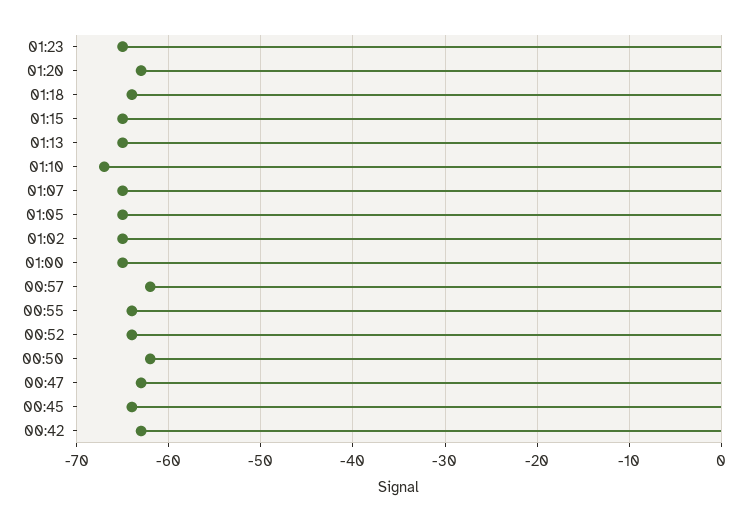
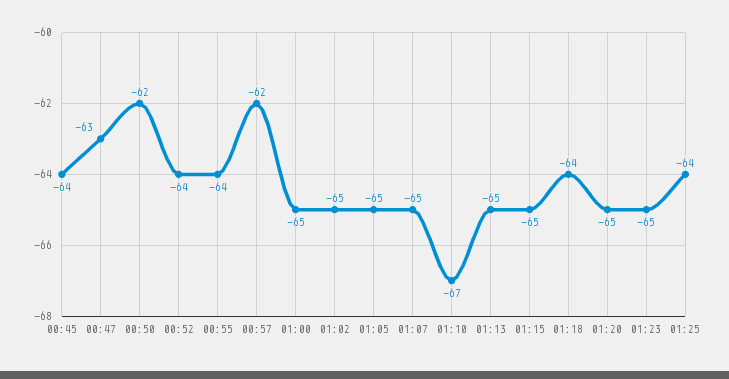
01:20: -63 -> -65
00:42: -63 -> none
01:25: none -> -64

